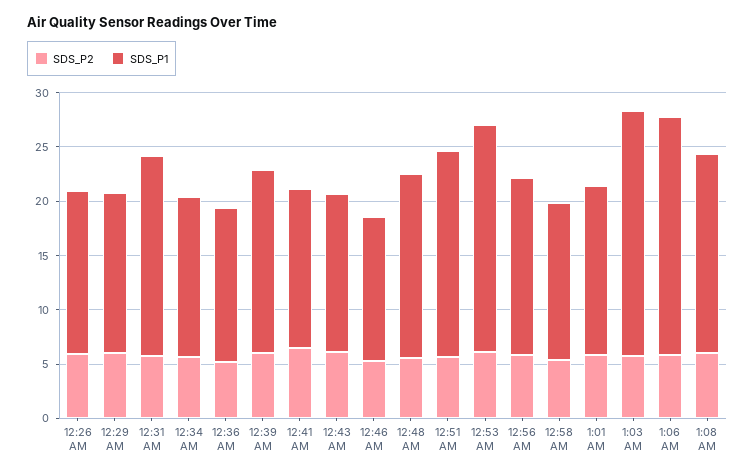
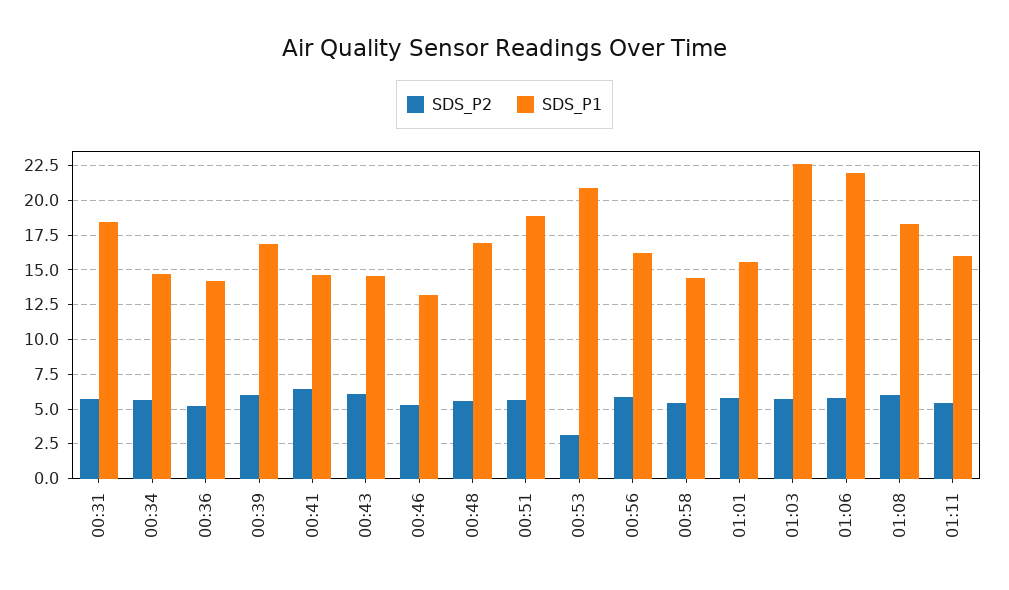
SDS_P2, 12:26 AM: 6 -> none
SDS_P1, 12:26 AM: 15 -> none
SDS_P2, 12:29 AM: 6 -> none
SDS_P1, 12:29 AM: 15 -> none
SDS_P2, 12:53 AM: 6 -> 3
SDS_P2, 01:11: none -> 5.5
SDS_P1, 01:11: none -> 16

